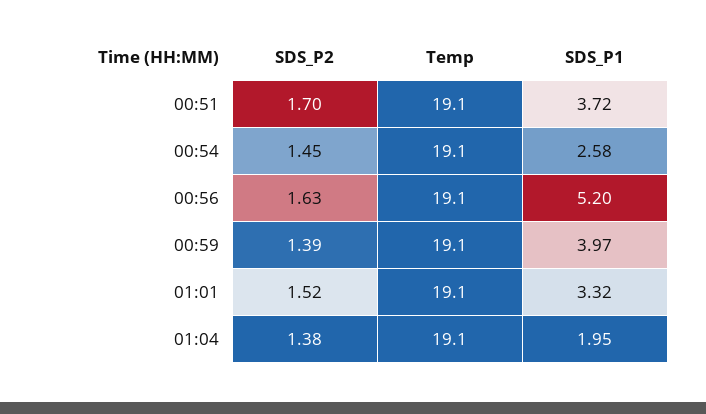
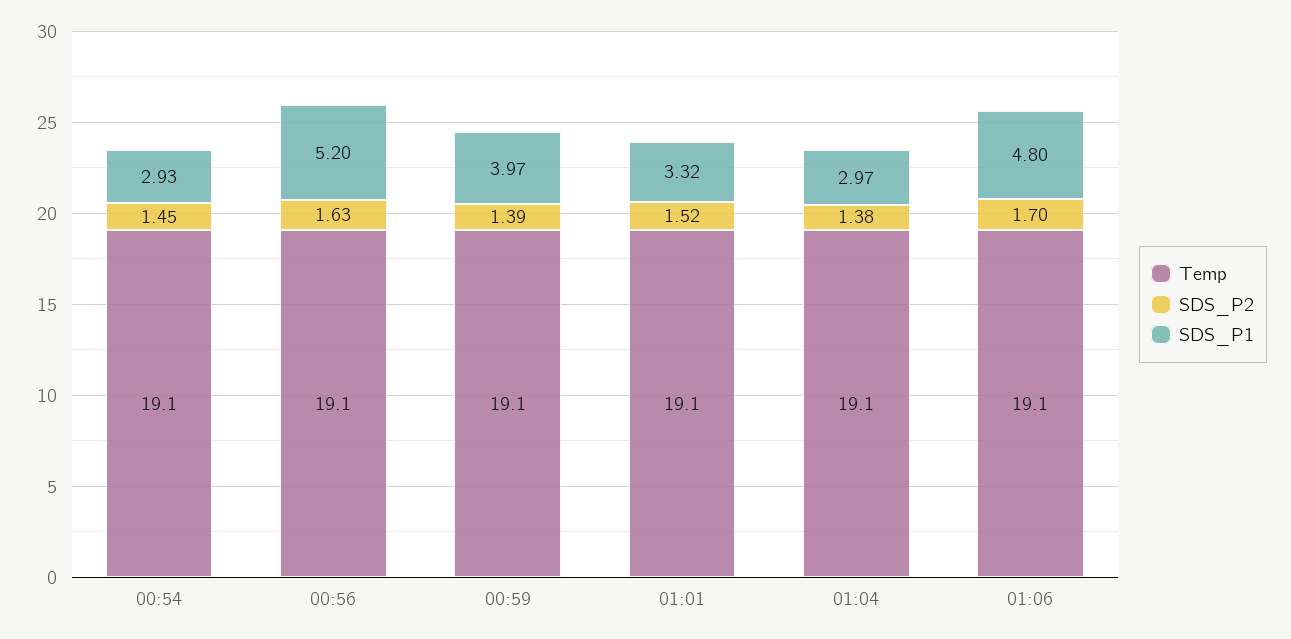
SDS_P2, 00:51: 1.7 -> none
Temp, 00:51: 19.1 -> none
SDS_P1, 00:51: 3.72 -> none
SDS_P1, 00:54: 2.58 -> 2.93
SDS_P1, 01:04: 1.95 -> 2.97
Temp, 01:06: none -> 19.1
SDS_P2, 01:06: none -> 1.7
SDS_P1, 01:06: none -> 4.8

